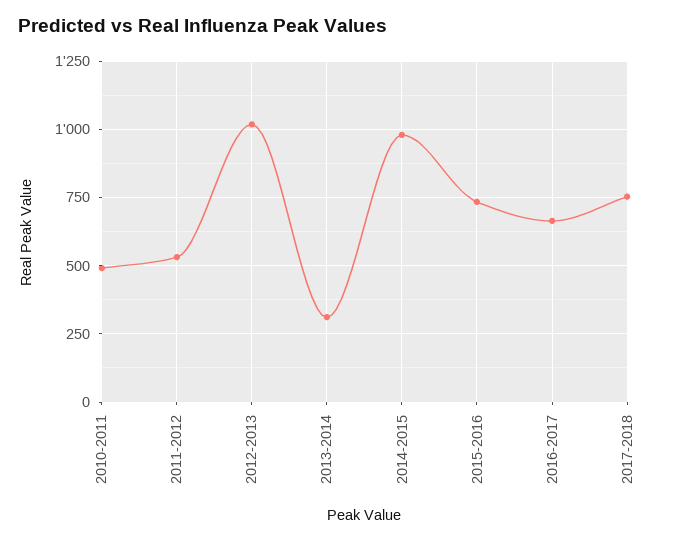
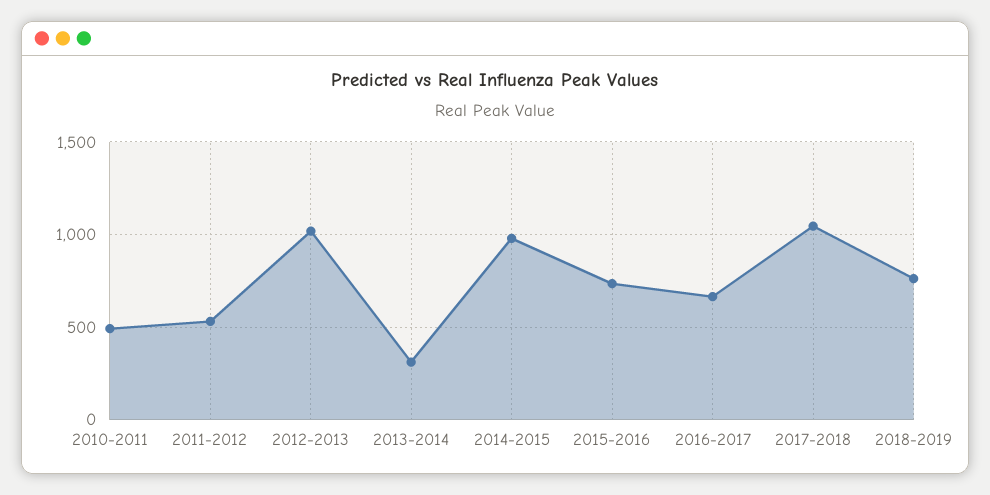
2017-2018: 750 -> 1050
2018-2019: none -> 750

